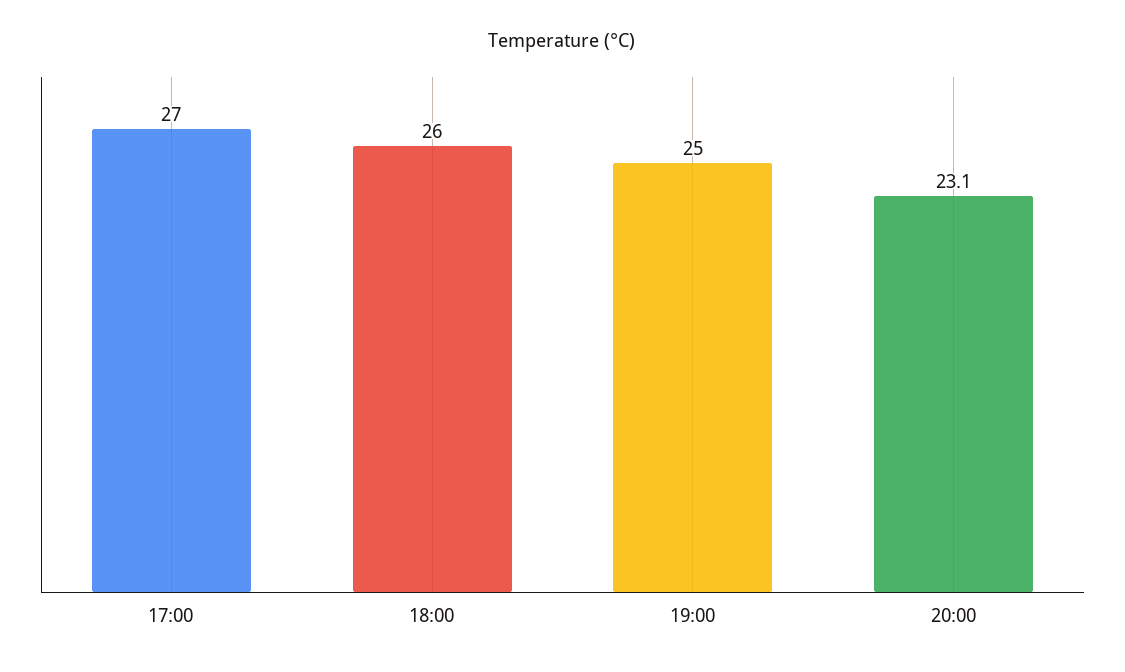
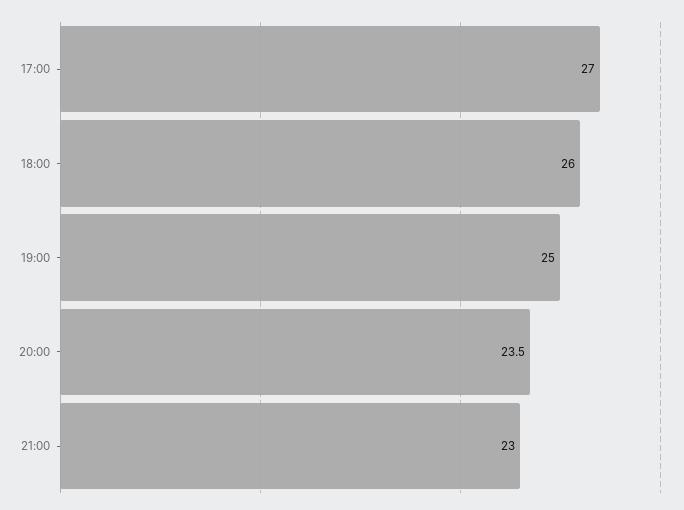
20:00: 23.1 -> 23.5
21:00: none -> 23

